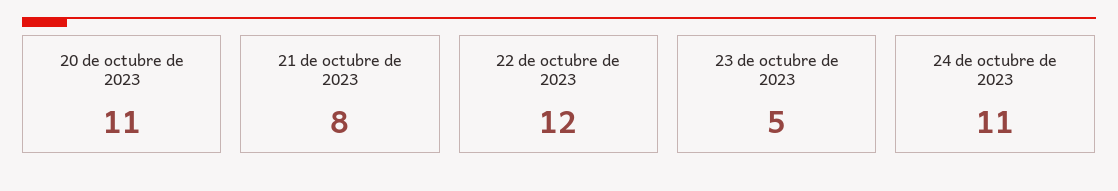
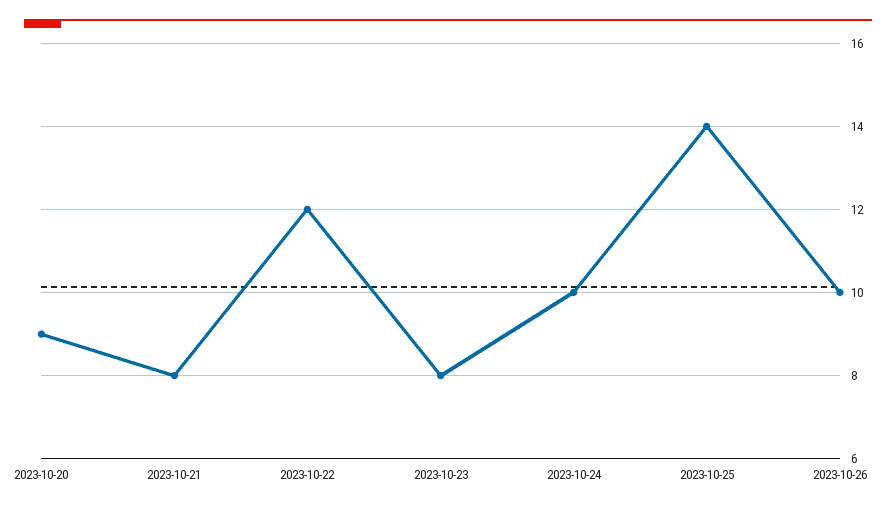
20 de octubre de 2023: 11 -> 9
23 de octubre de 2023: 5 -> 8
24 de octubre de 2023: 11 -> 10
2023-10-25: none -> 14
2023-10-26: none -> 10

